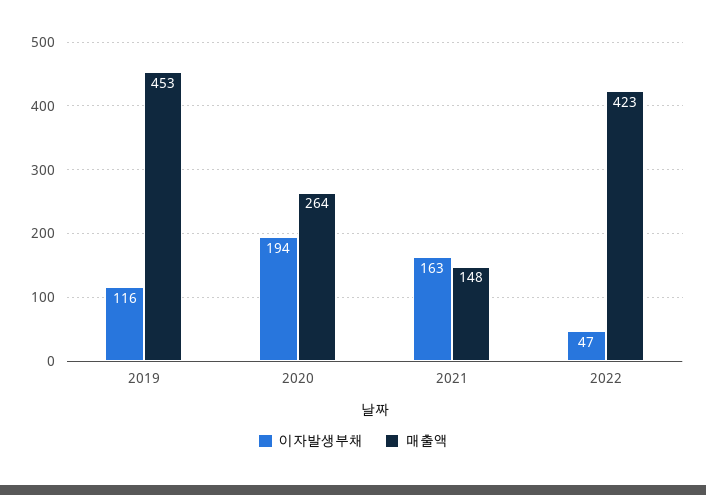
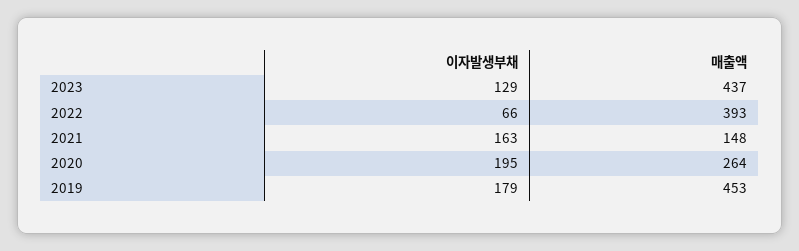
이자발생부채, 2019: 116 -> 179
이자발생부채, 2020: 194 -> 195
이자발생부채, 2022: 47 -> 66
매출액, 2022: 423 -> 393
이자발생부채, 2023: none -> 129
매출액, 2023: none -> 437

